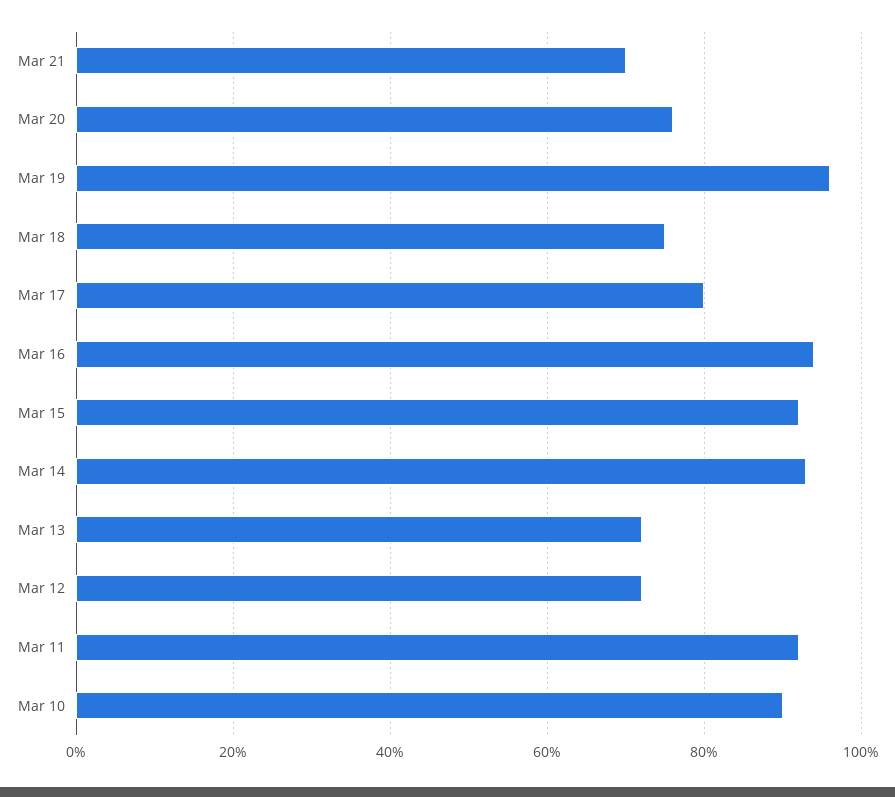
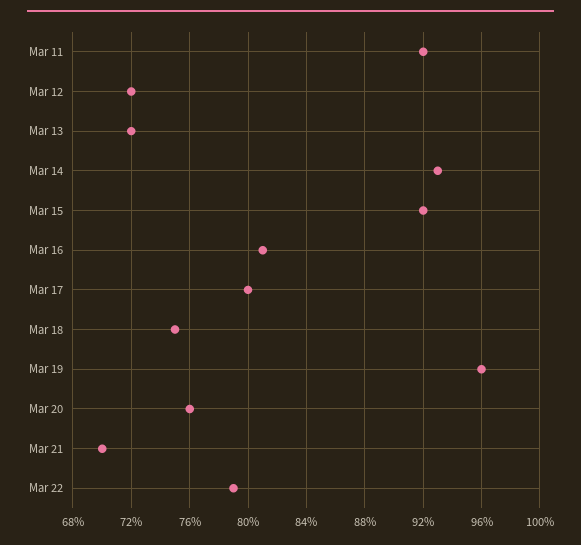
Mar 16: 95 -> 81
Mar 10: 90 -> none
Mar 22: none -> 79

